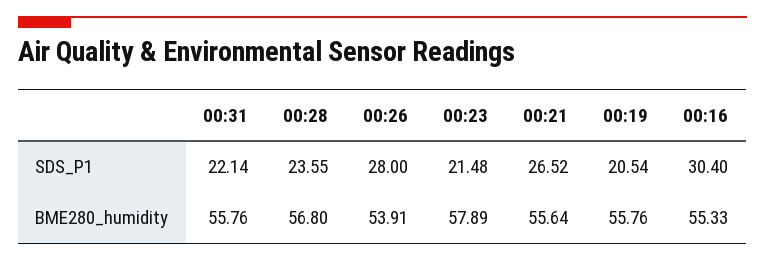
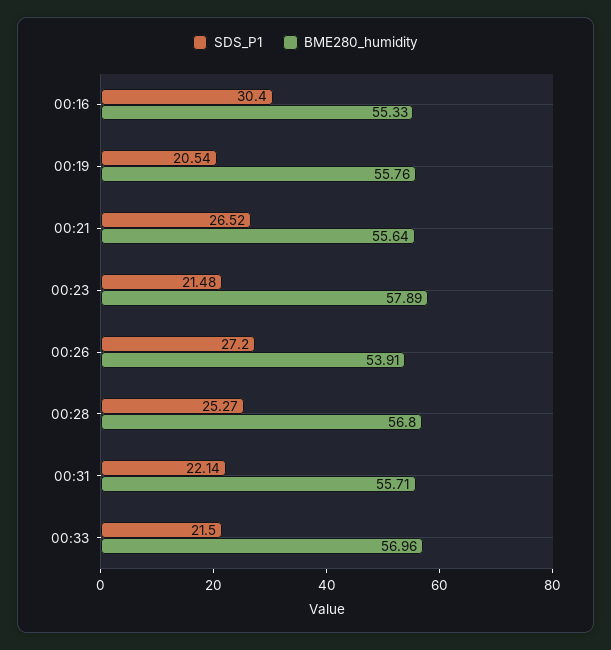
SDS_P1, 00:28: 23.55 -> 25.27
SDS_P1, 00:26: 28 -> 27.2
BME280_humidity, 00:31: 55.76 -> 55.71
SDS_P1, 00:33: none -> 21.5
BME280_humidity, 00:33: none -> 56.96

